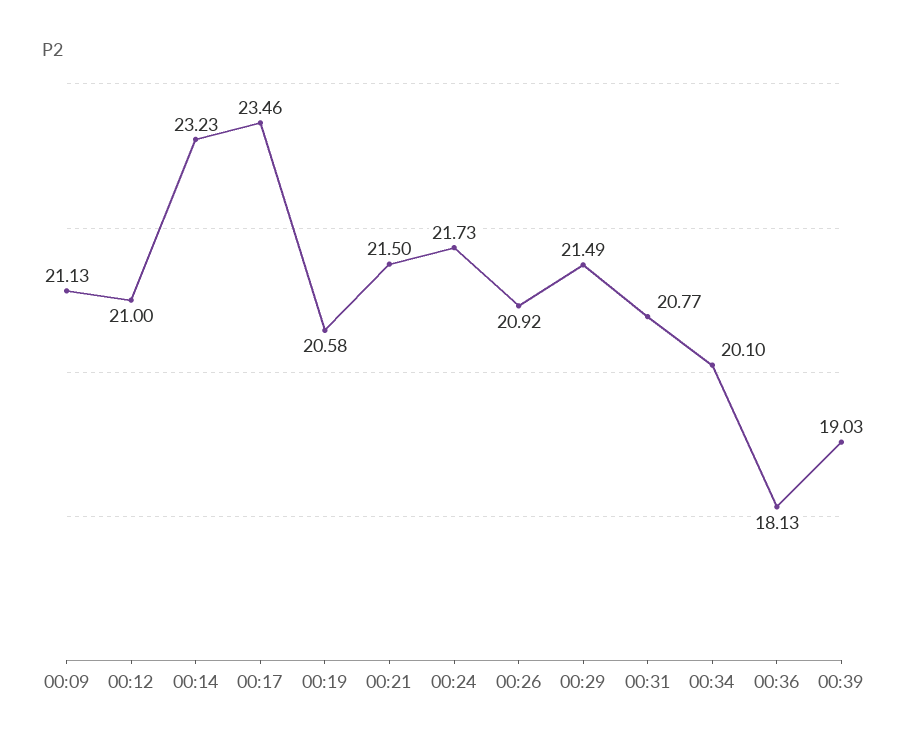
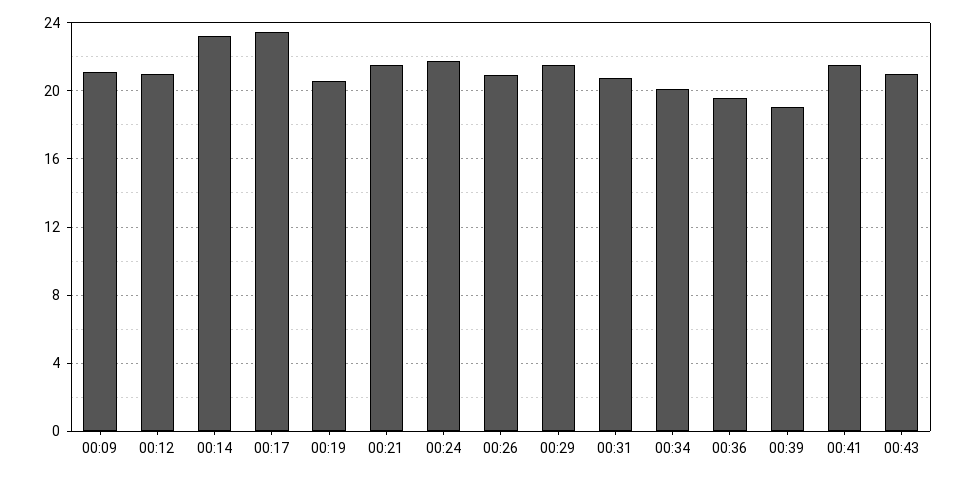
00:36: 18.13 -> 19.5
00:41: none -> 21.5
00:43: none -> 21

